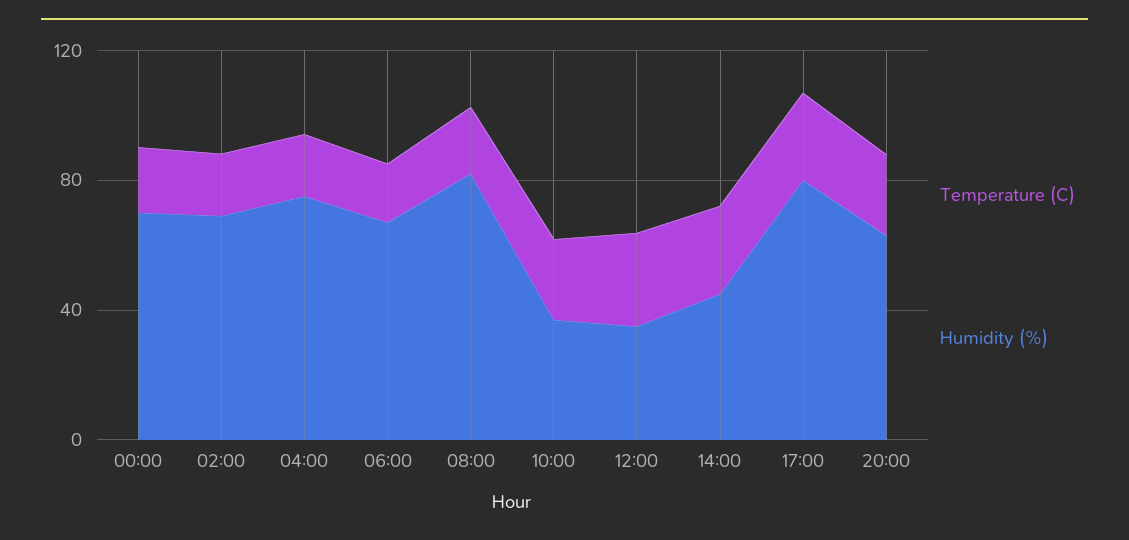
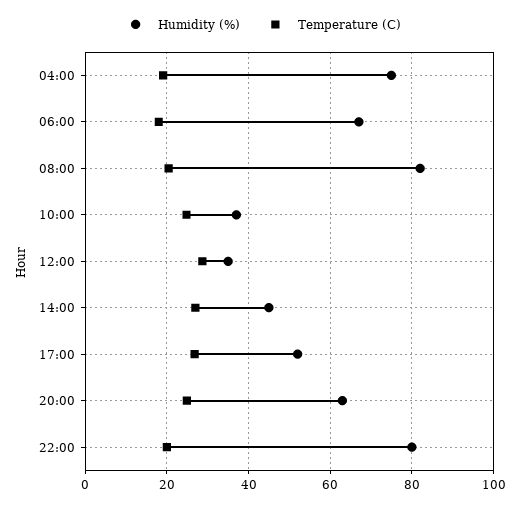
Temperature (C), 00:00: 20 -> none
Humidity (%), 00:00: 70 -> none
Temperature (C), 02:00: 20 -> none
Humidity (%), 02:00: 70 -> none
Humidity (%), 17:00: 80 -> 52
Humidity (%), 22:00: none -> 80
Temperature (C), 22:00: none -> 20

